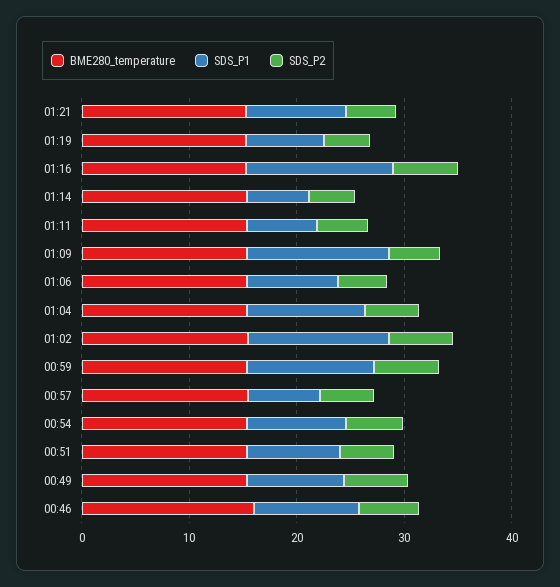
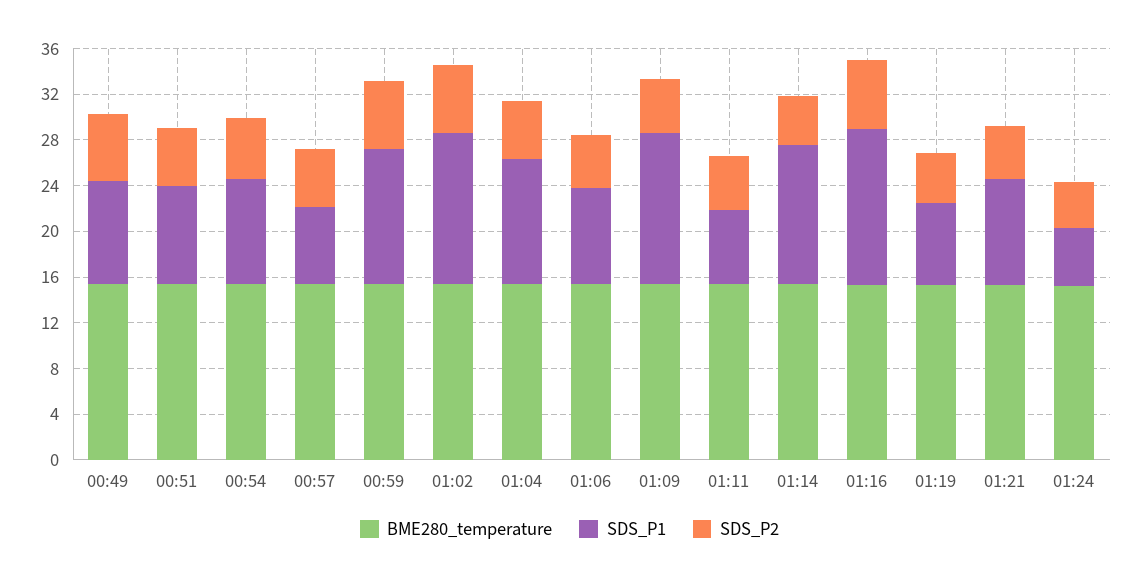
SDS_P1, 01:14: 6 -> 12
BME280_temperature, 00:46: 16 -> none
SDS_P1, 00:46: 10 -> none
SDS_P2, 00:46: 6 -> none
BME280_temperature, 01:24: none -> 15
SDS_P1, 01:24: none -> 5
SDS_P2, 01:24: none -> 4

